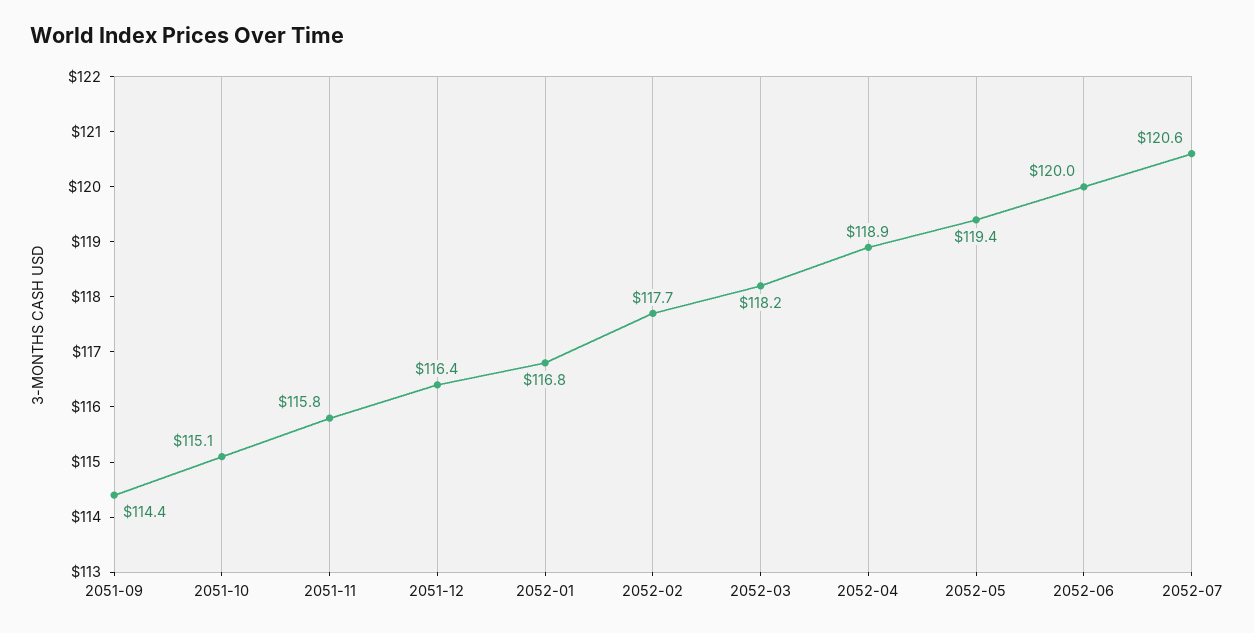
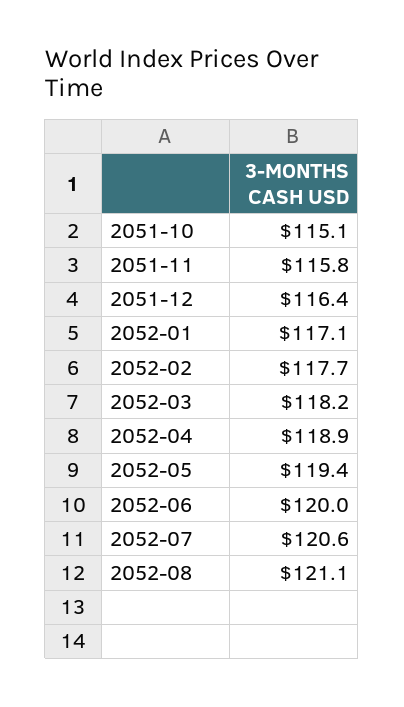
2051-09: 114.4 -> none
2052-01: 116.8 -> 117.1
2052-08: none -> 121.1

